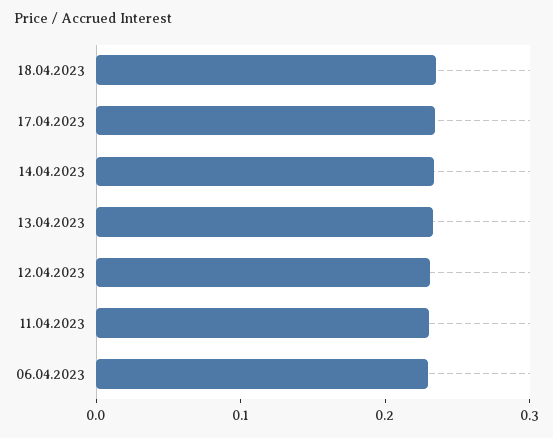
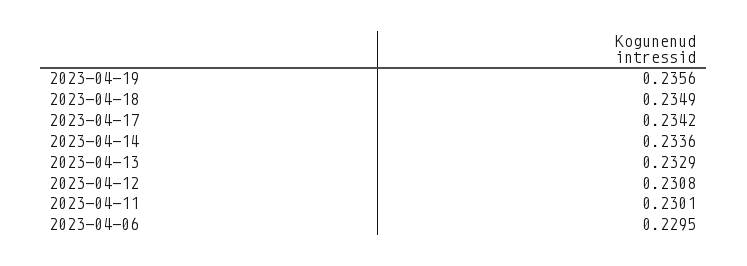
2023-04-19: none -> 0.2356

